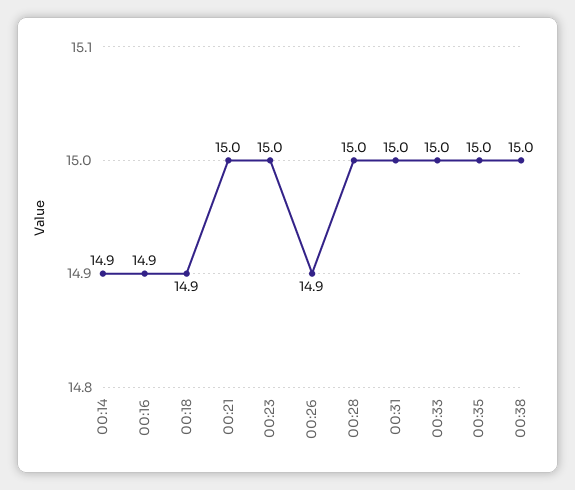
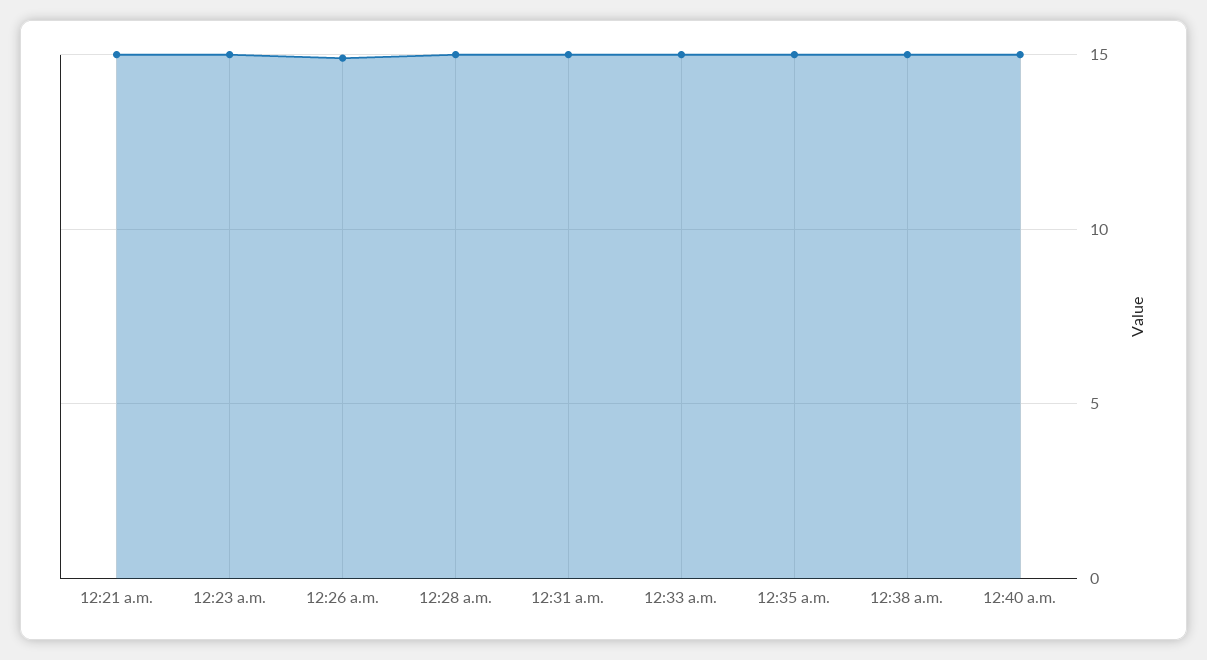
00:14: 14.9 -> none
00:16: 14.9 -> none
00:18: 14.9 -> none
12:40 a.m.: none -> 15

